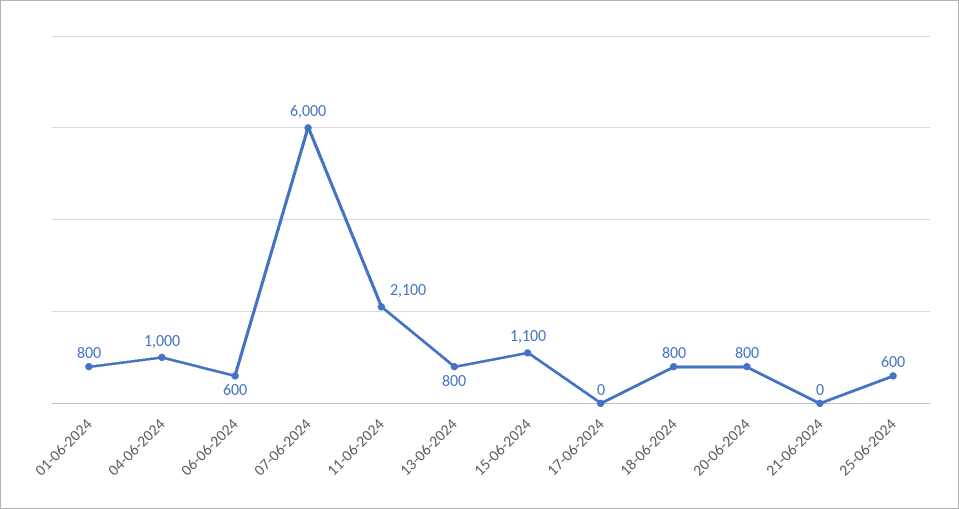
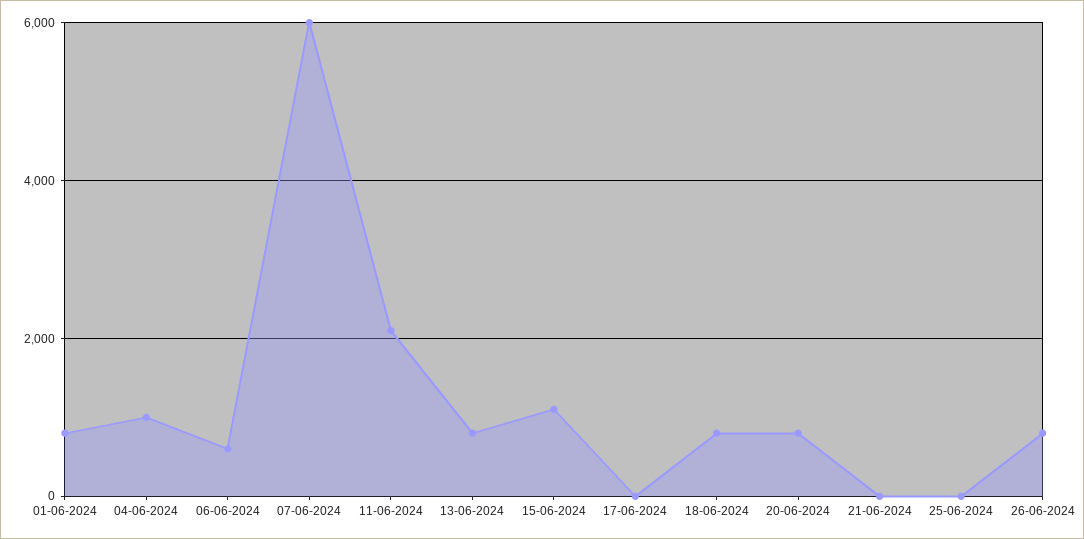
25-06-2024: 600 -> 0
26-06-2024: none -> 800

